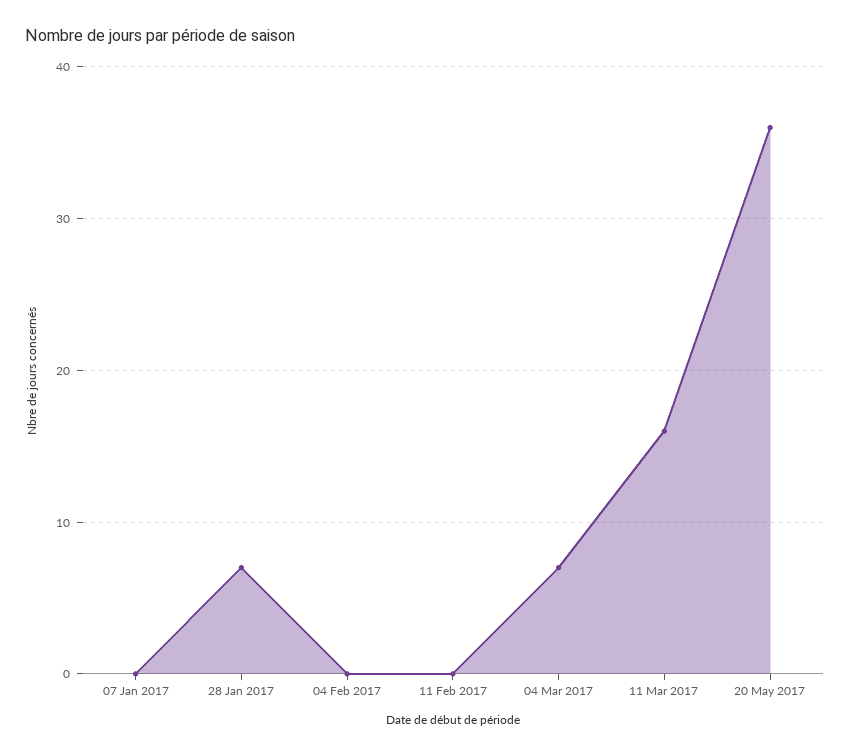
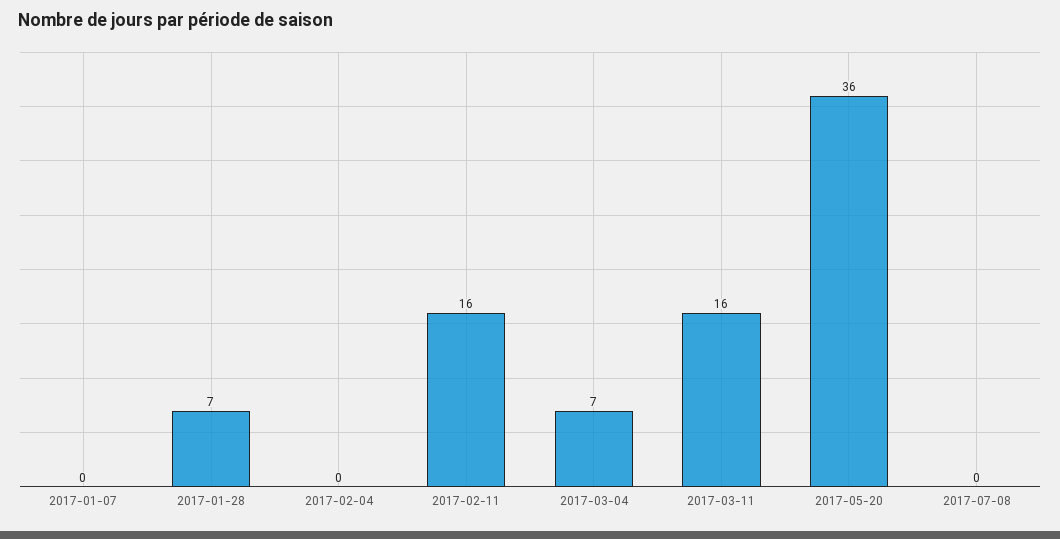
11 Feb 2017: 0 -> 16
2017-07-08: none -> 0

